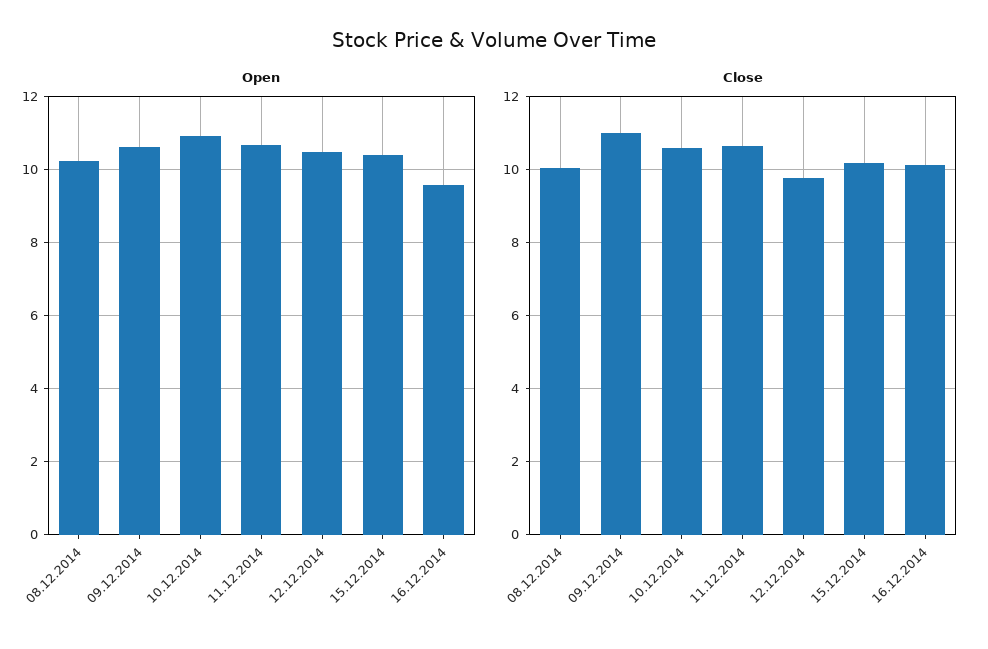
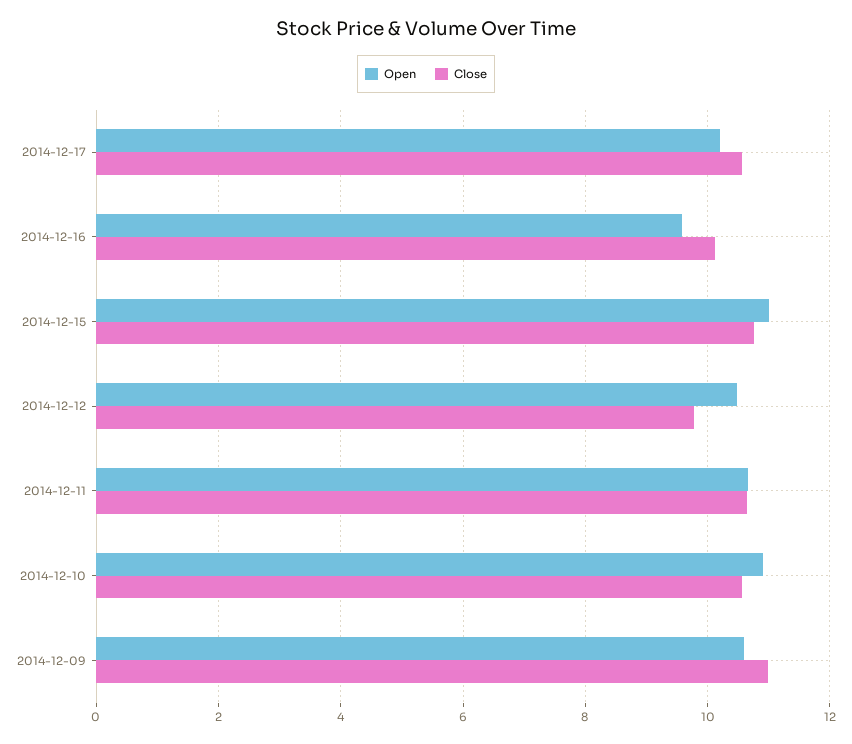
Open, 08.12.2014: 10.2 -> none
Open, 15.12.2014: 10.4 -> 11
Close, 08.12.2014: 10 -> none
Close, 15.12.2014: 10.2 -> 10.8
Open, 2014-12-17: none -> 10.2
Close, 2014-12-17: none -> 10.6

